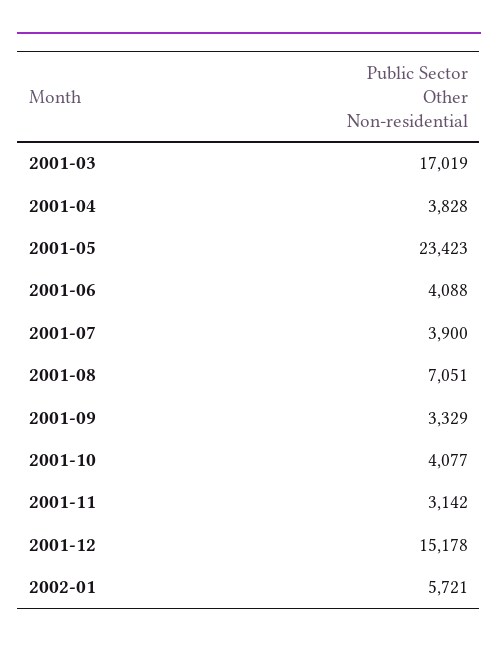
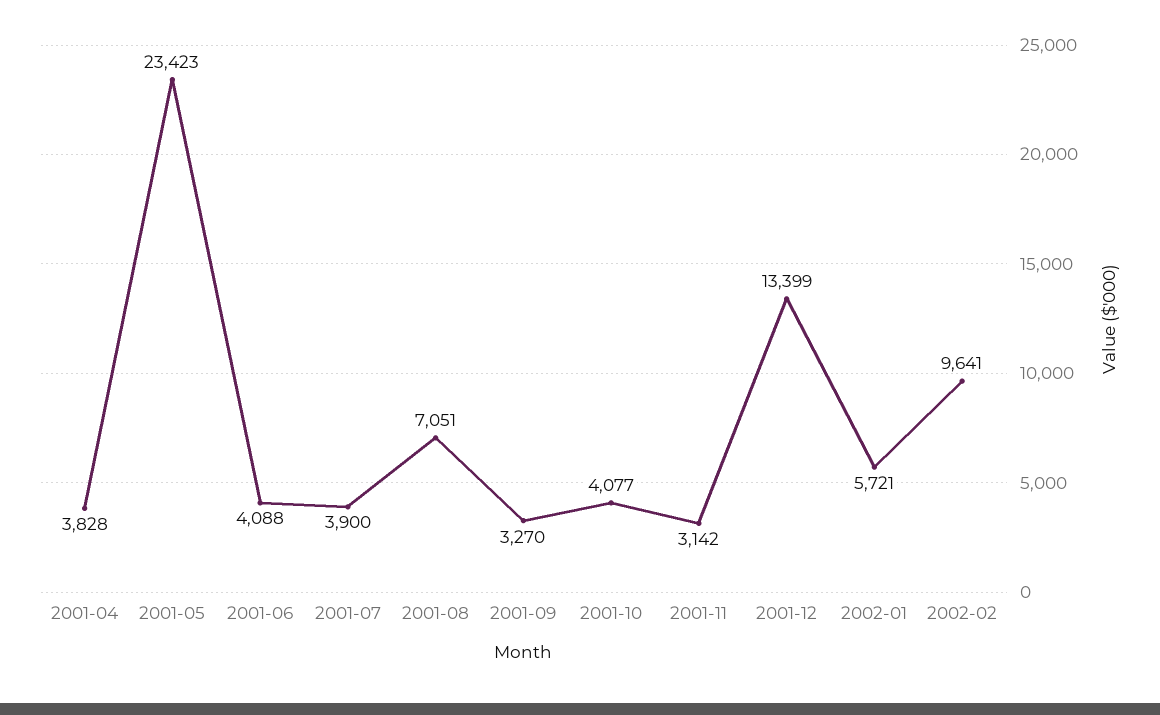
2001-03: 17019 -> none
2001-09: 3329 -> 3270
2001-12: 15178 -> 13399
2002-02: none -> 9641

